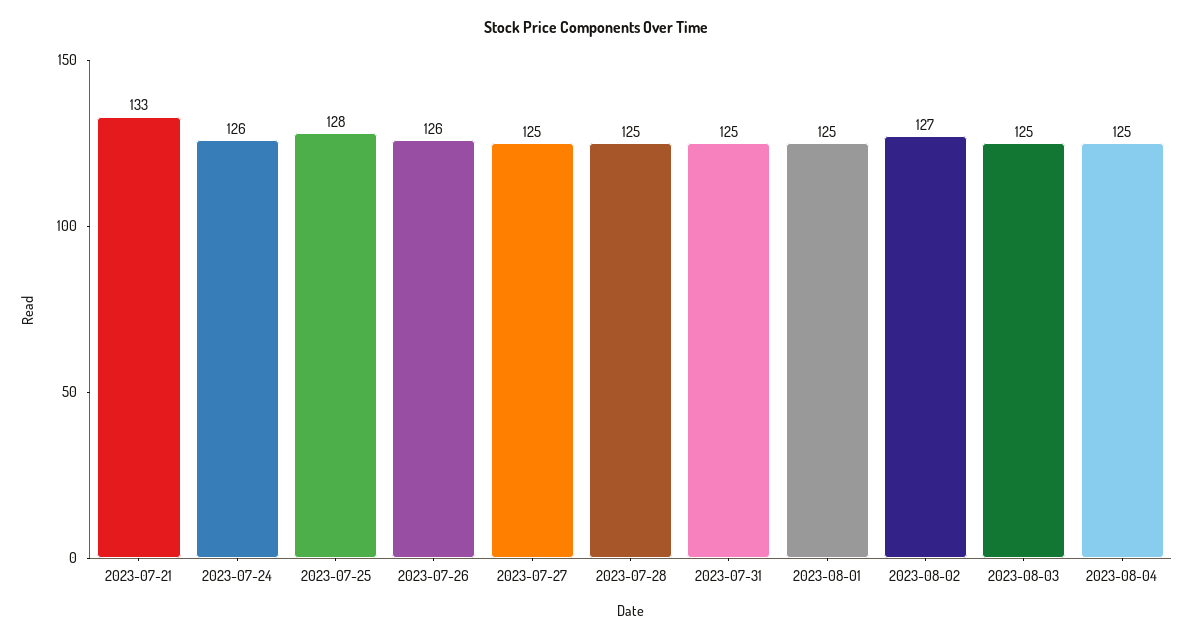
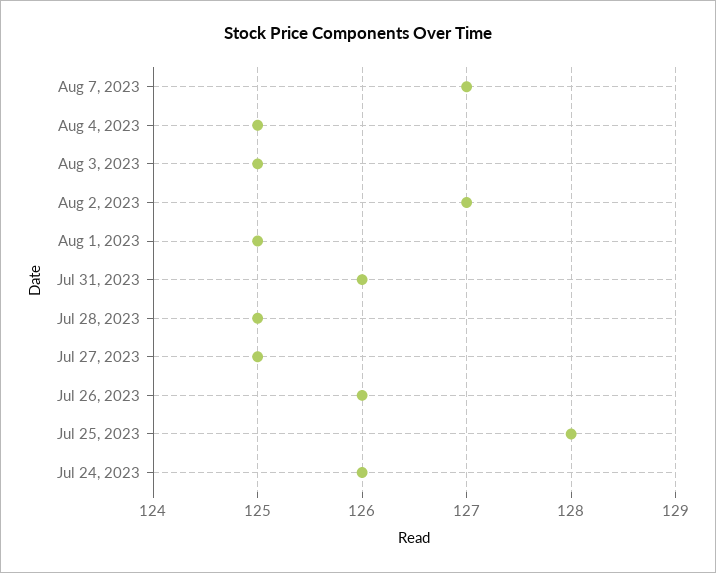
2023-07-21: 133 -> none
2023-07-31: 125 -> 126
Aug 7, 2023: none -> 127

